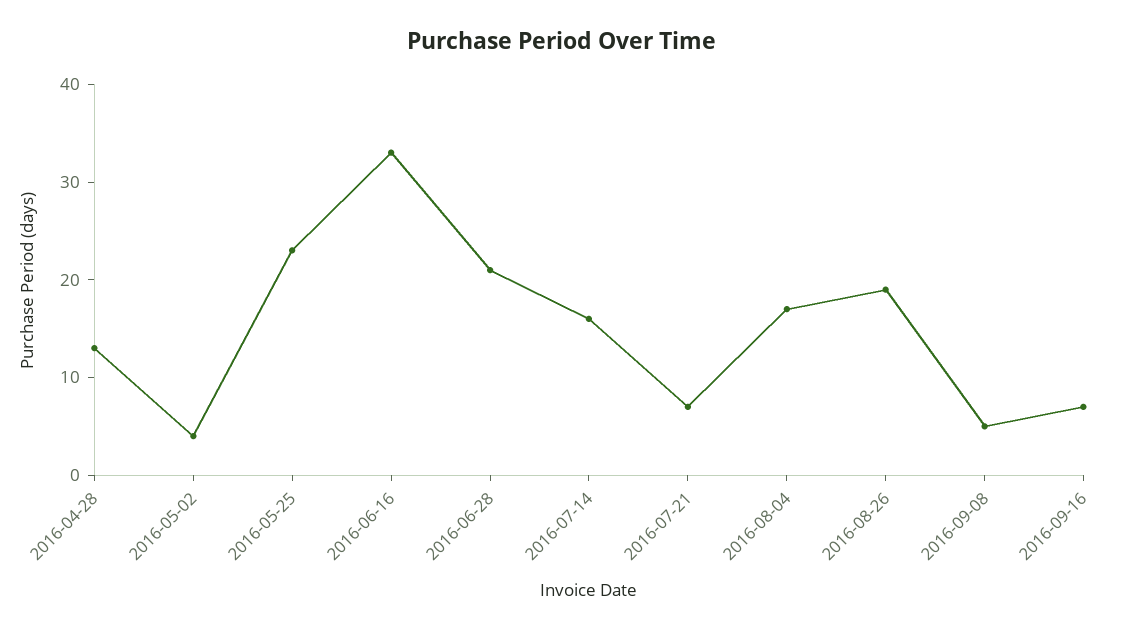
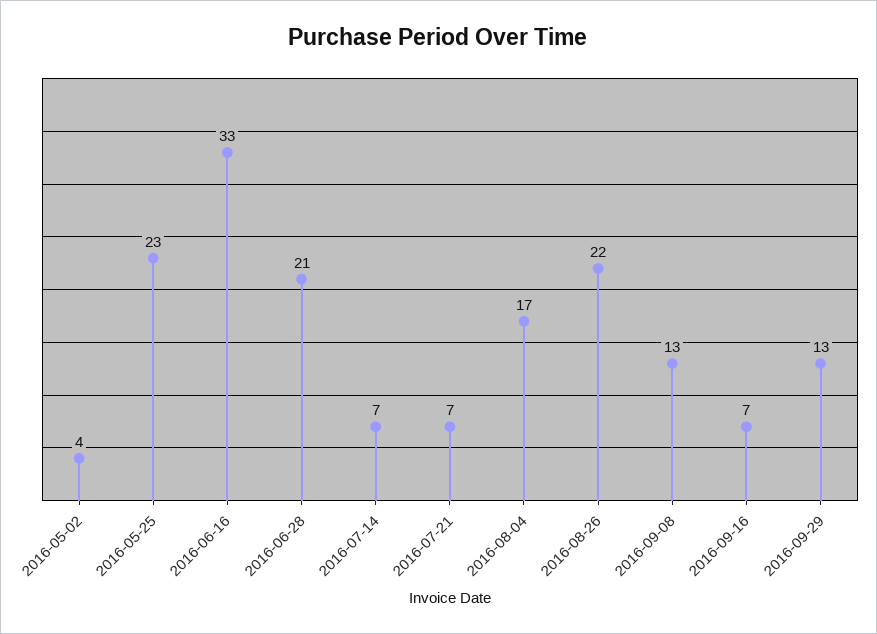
2016-04-28: 13 -> none
2016-07-14: 16 -> 7
2016-08-26: 19 -> 22
2016-09-08: 5 -> 13
2016-09-29: none -> 13

